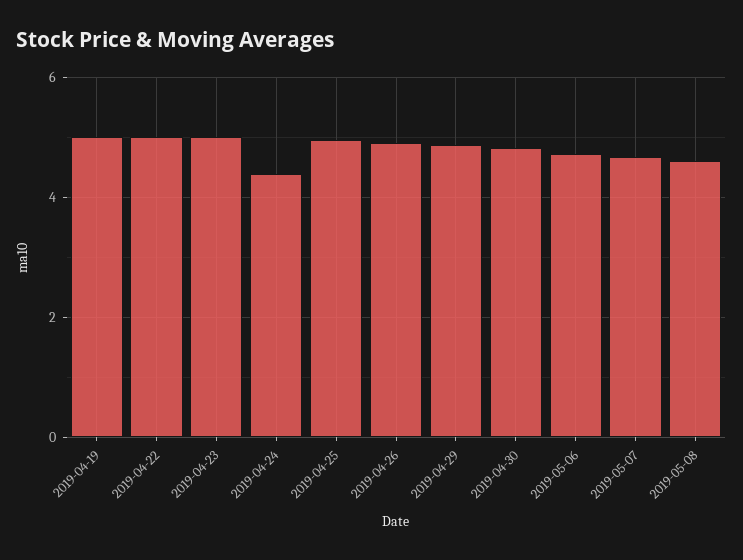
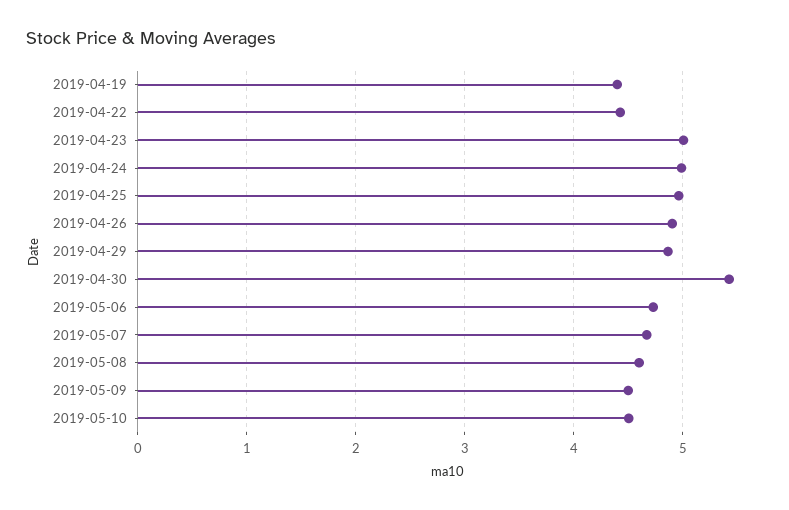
2019-04-19: 5 -> 4.4
2019-04-22: 5 -> 4.4
2019-04-24: 4.4 -> 5
2019-04-30: 4.8 -> 5.4
2019-05-09: none -> 4.5
2019-05-10: none -> 4.5

